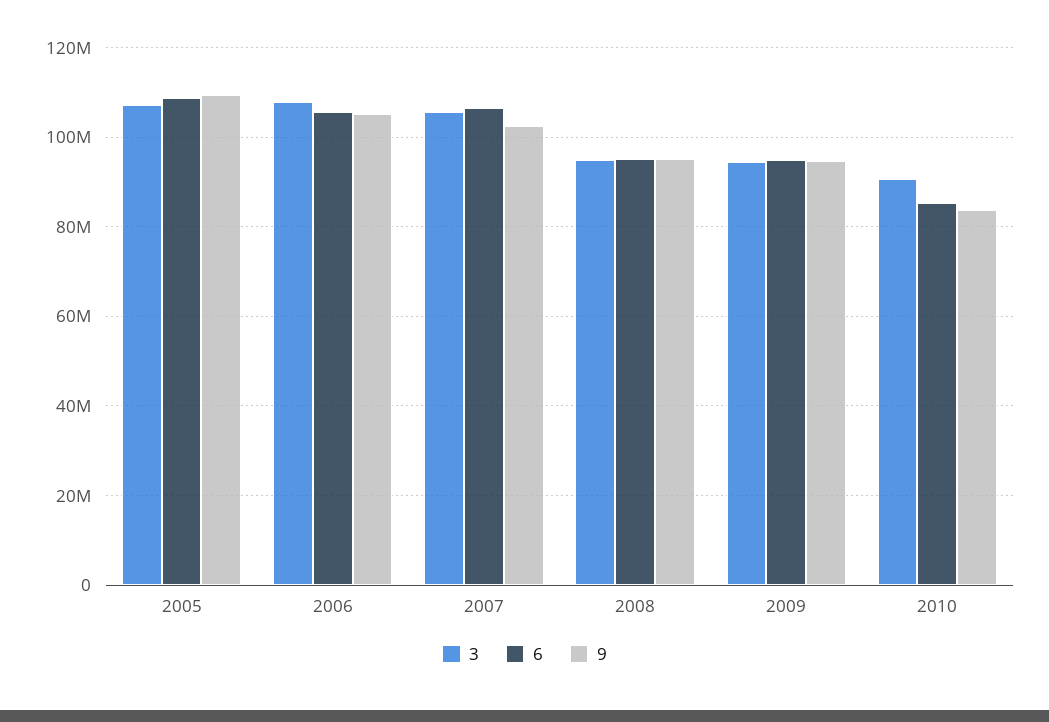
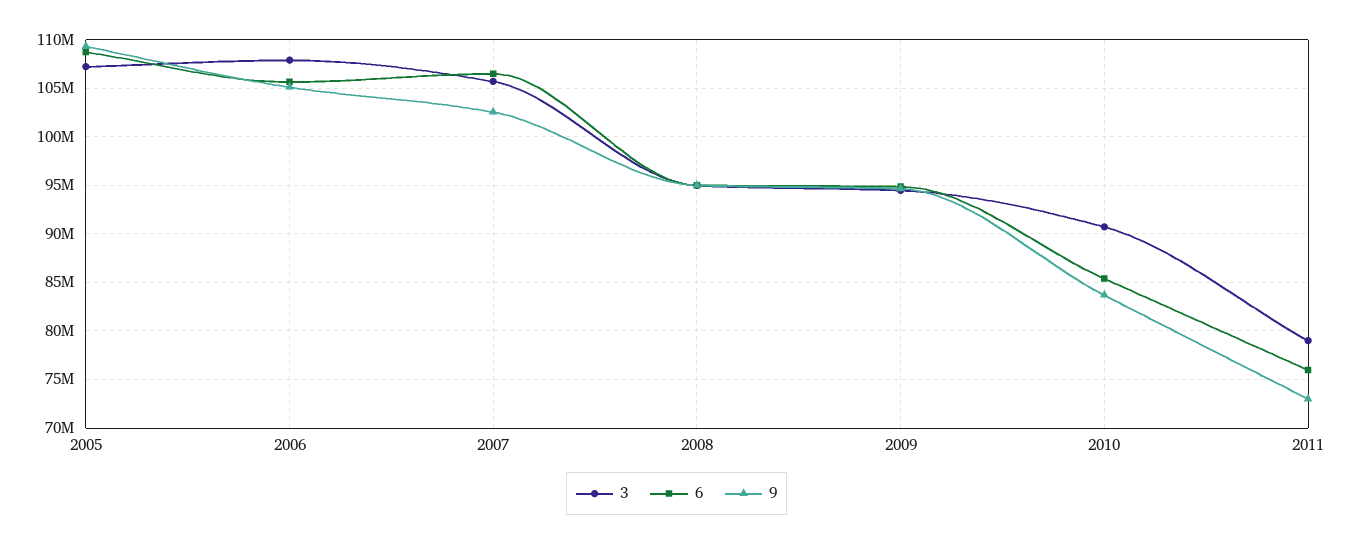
3, 2011: none -> 79000000
6, 2011: none -> 76000000
9, 2011: none -> 73000000

